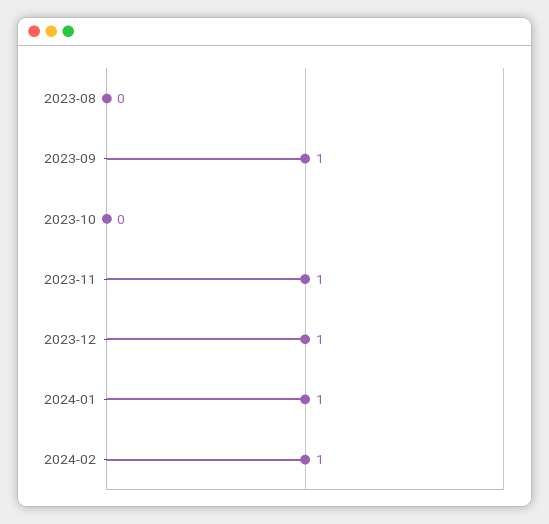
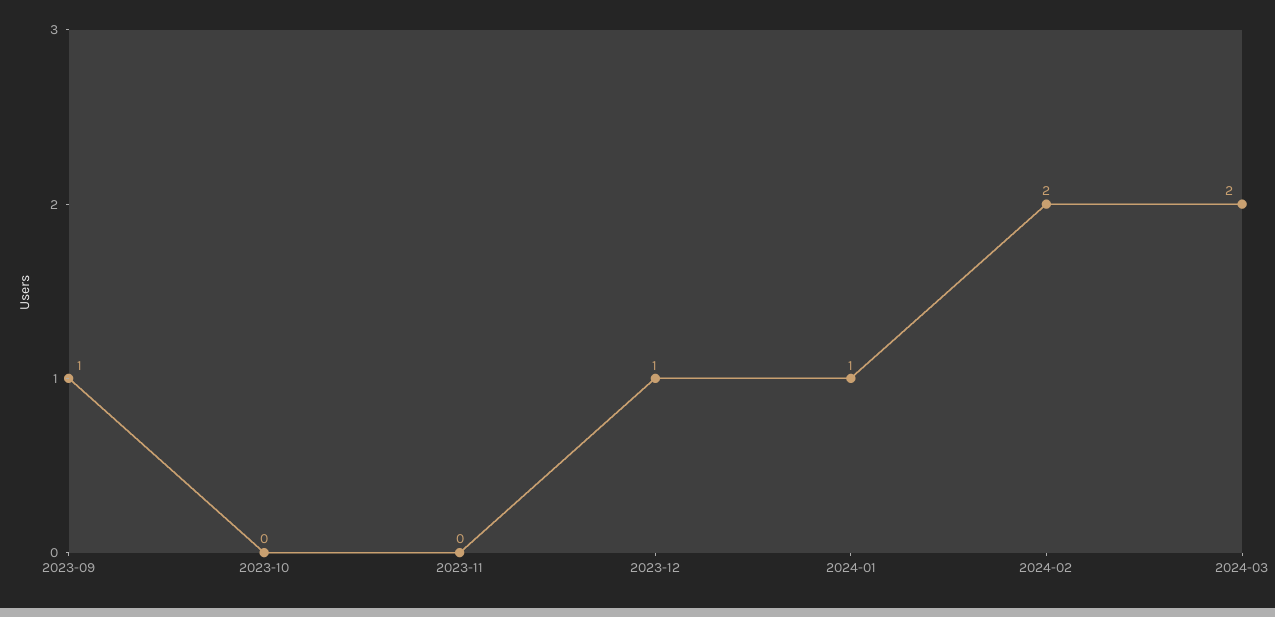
2023-08: 0 -> none
2023-11: 1 -> 0
2024-02: 1 -> 2
2024-03: none -> 2

